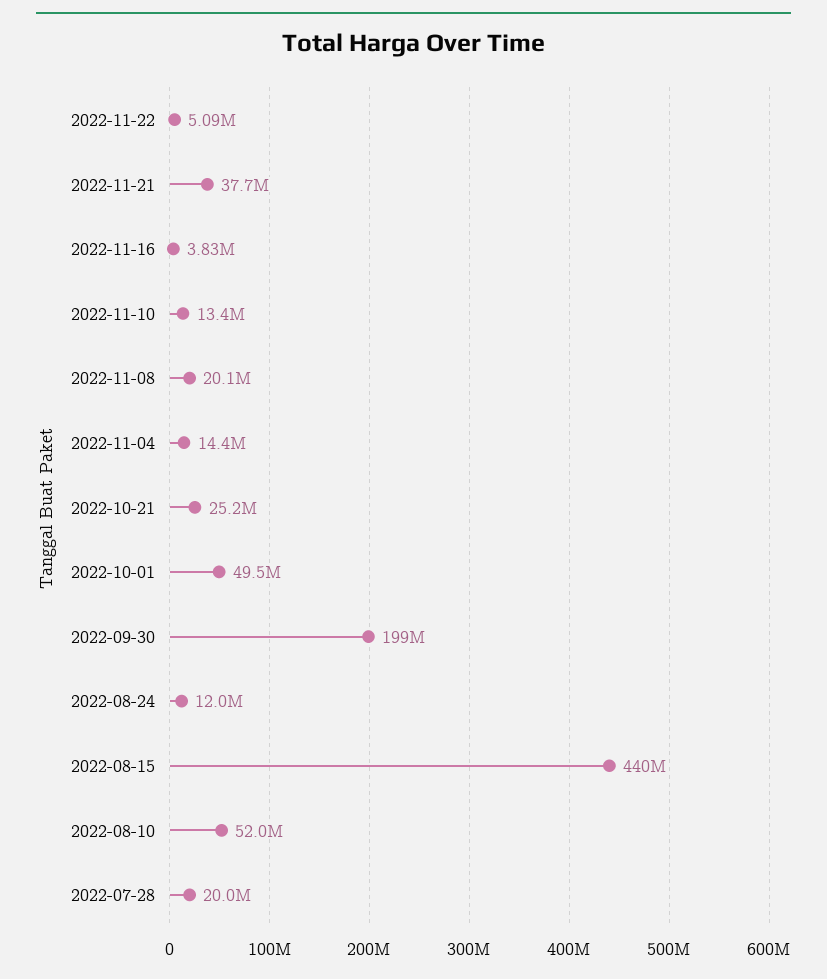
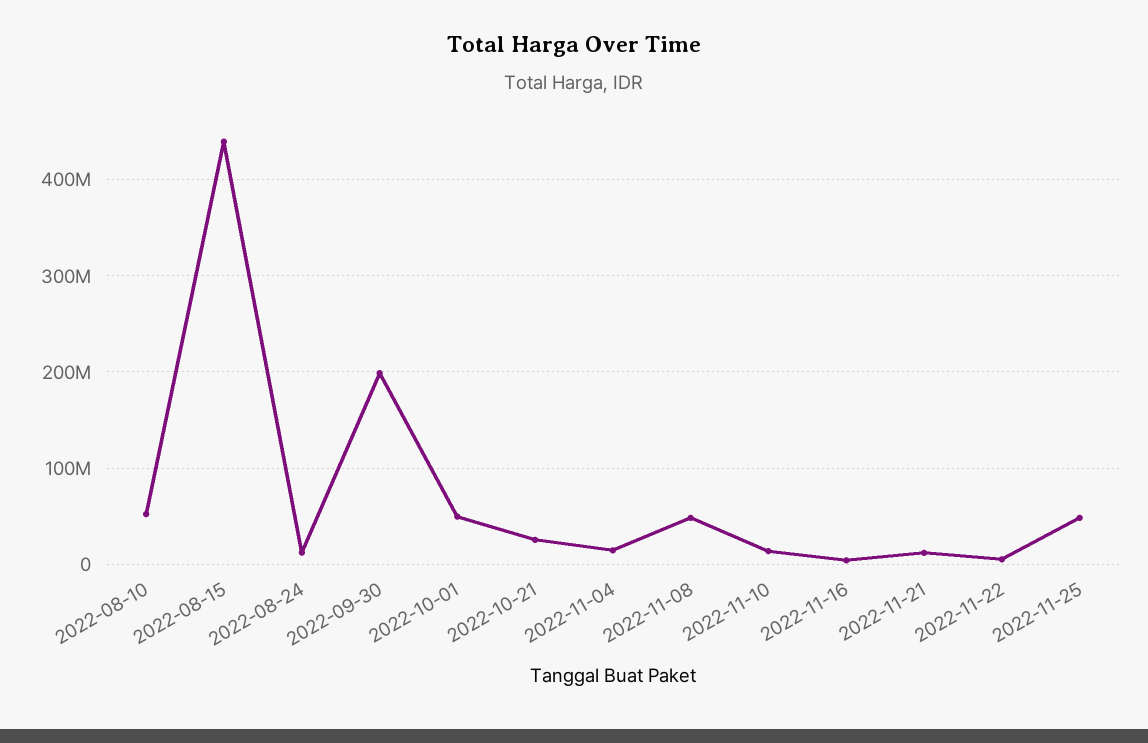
2022-11-21: 37700000 -> 10000000
2022-11-08: 20100000 -> 50000000
2022-07-28: 20000000 -> none
2022-11-25: none -> 50000000

